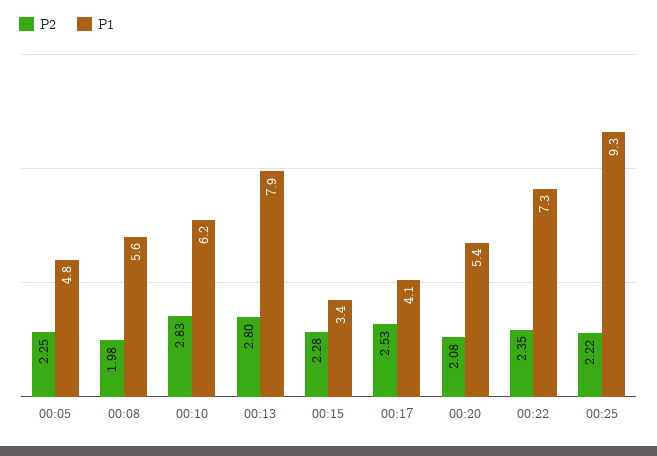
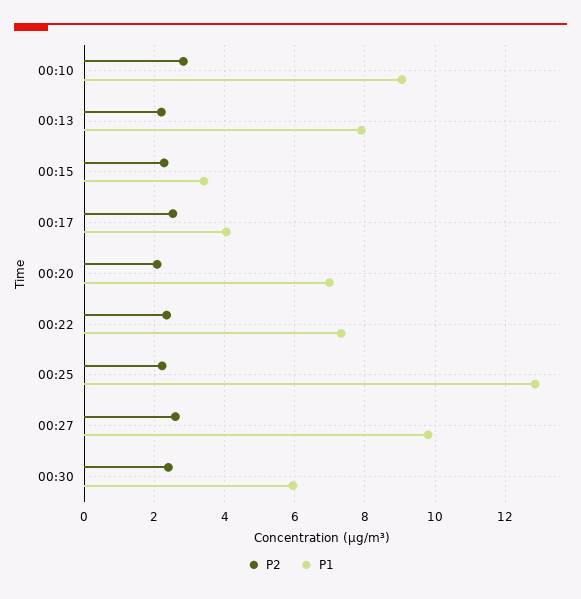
P2, 00:05: 2.25 -> none
P1, 00:05: 4.8 -> none
P2, 00:08: 1.98 -> none
P1, 00:08: 5.6 -> none
P1, 00:10: 6.2 -> 9
P2, 00:13: 2.8 -> 2.2
P1, 00:20: 5.4 -> 7
P1, 00:25: 9.3 -> 12.8
P2, 00:27: none -> 2.6
P1, 00:27: none -> 9.8
P2, 00:30: none -> 2.4
P1, 00:30: none -> 6

